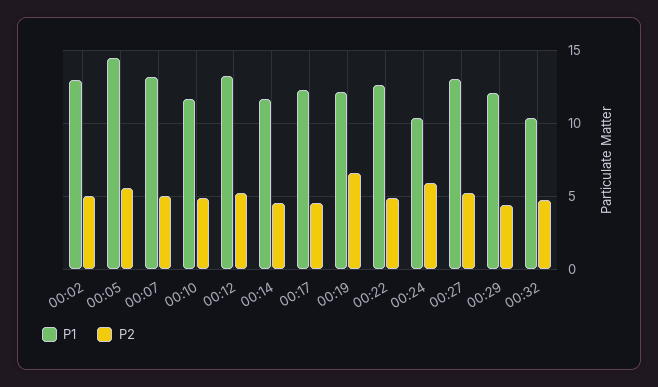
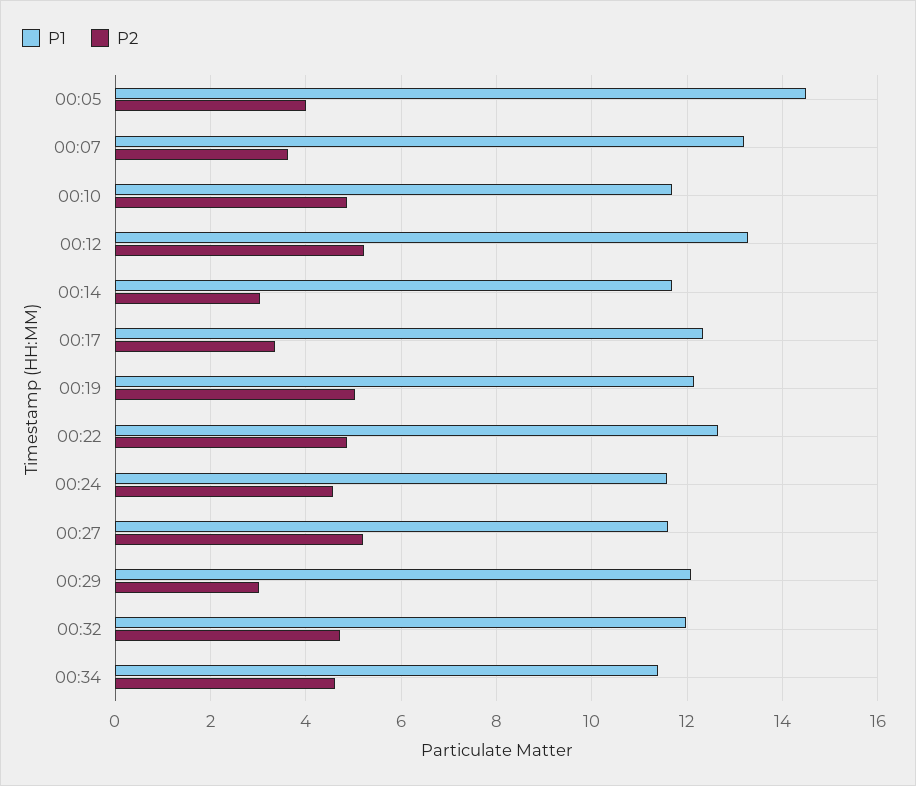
P1, 00:02: 13 -> none
P2, 00:02: 5 -> none
P2, 00:05: 5.5 -> 4
P2, 00:07: 5 -> 3.6
P2, 00:14: 4.5 -> 3
P2, 00:17: 4.5 -> 3.4
P2, 00:19: 6.5 -> 5
P1, 00:24: 10.5 -> 11.6
P2, 00:24: 6 -> 4.6
P1, 00:27: 13 -> 11.6
P2, 00:29: 4.5 -> 3
P1, 00:32: 10.5 -> 12
P1, 00:34: none -> 11.4
P2, 00:34: none -> 4.6

